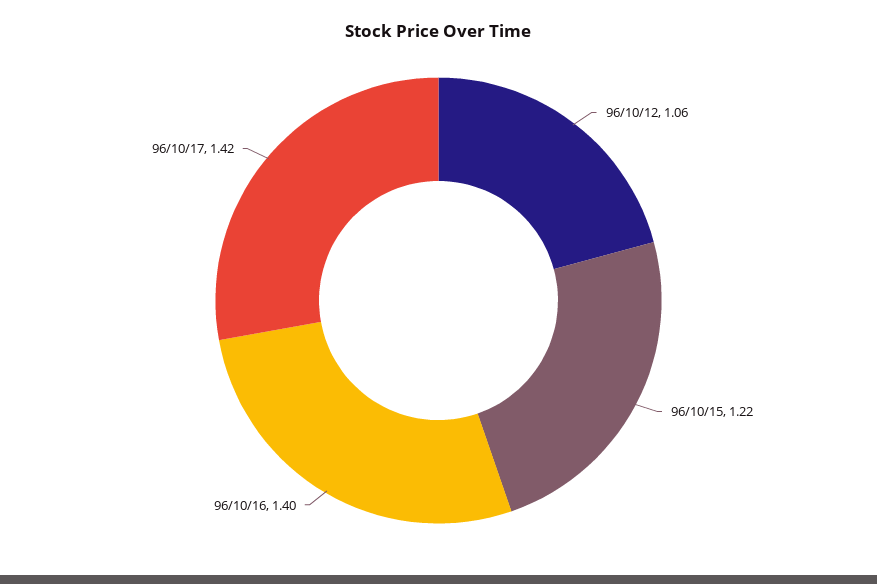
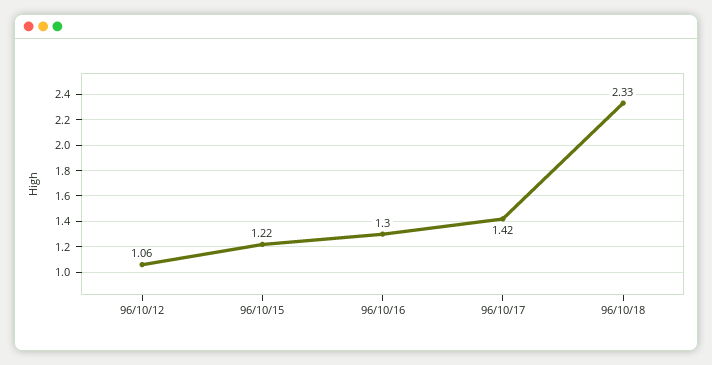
96/10/16: 1.4 -> 1.3
96/10/18: none -> 2.33

